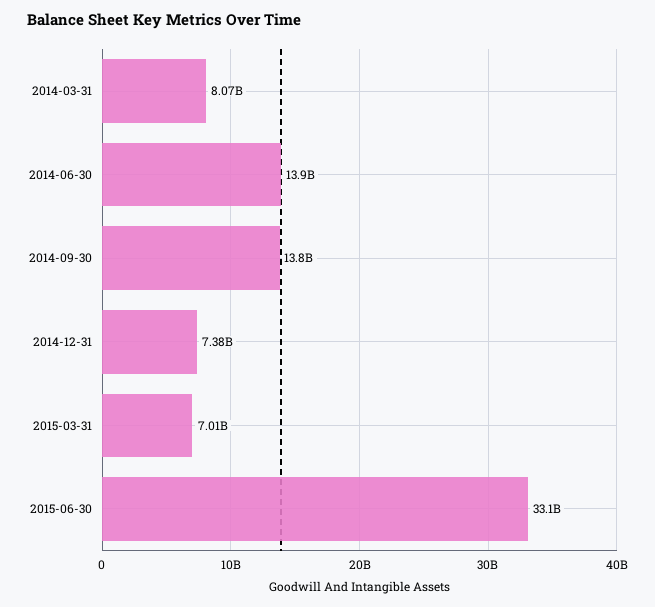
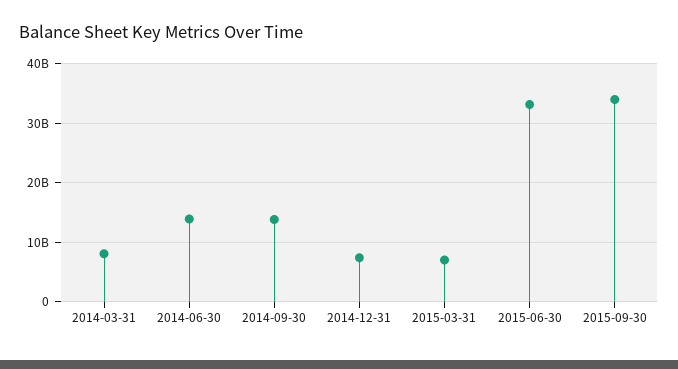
2015-09-30: none -> 34000000000

